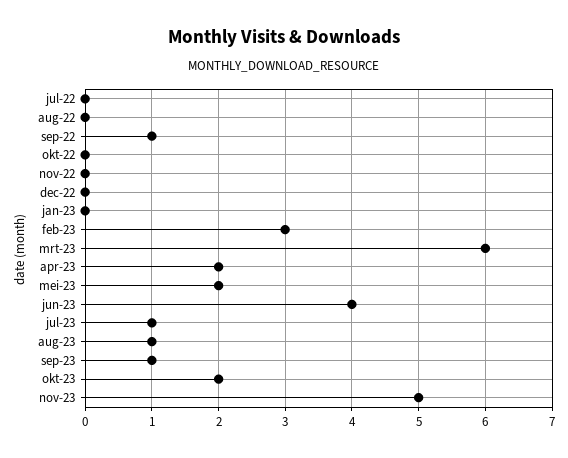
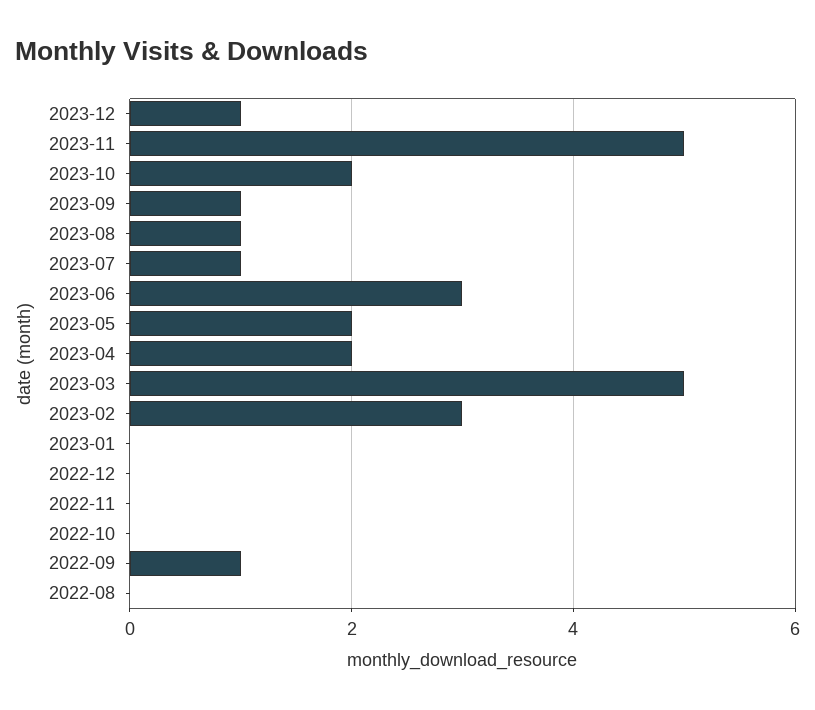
jul-22: 0 -> none
mrt-23: 6 -> 5
jun-23: 4 -> 3
2023-12: none -> 1

